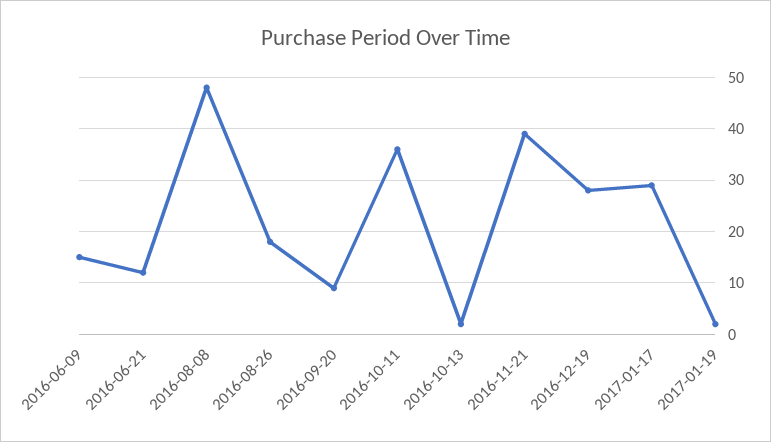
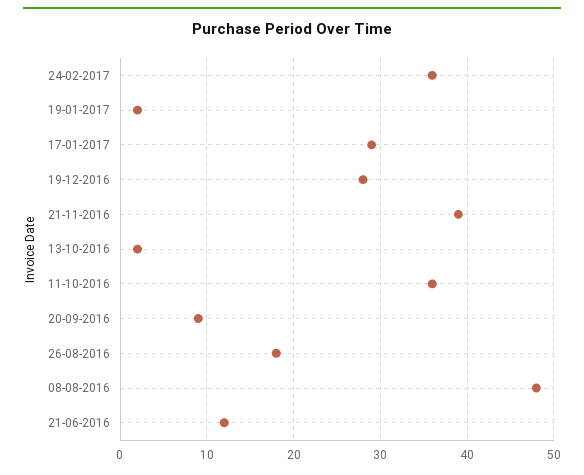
2016-06-09: 15 -> none
24-02-2017: none -> 36

